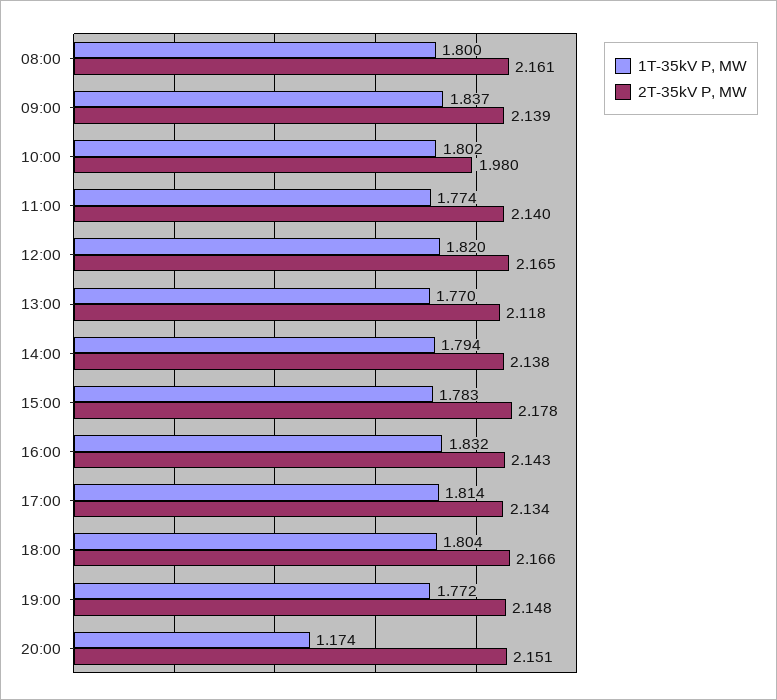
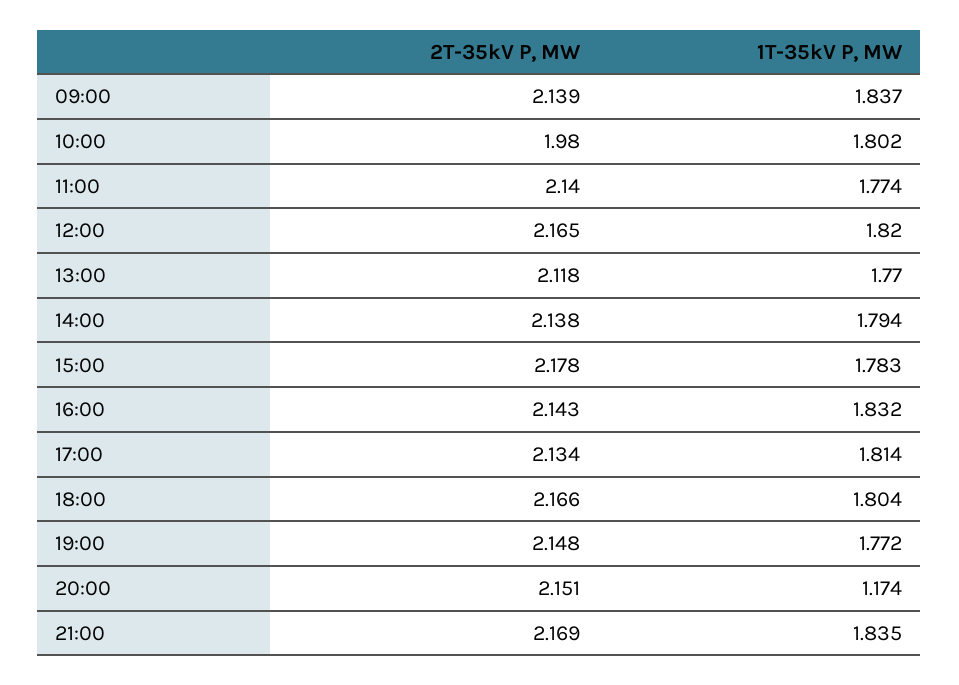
1T-35kV P, MW, 08:00: 1.8 -> none
2T-35kV P, MW, 08:00: 2.161 -> none
2T-35kV P, MW, 21:00: none -> 2.169
1T-35kV P, MW, 21:00: none -> 1.835

